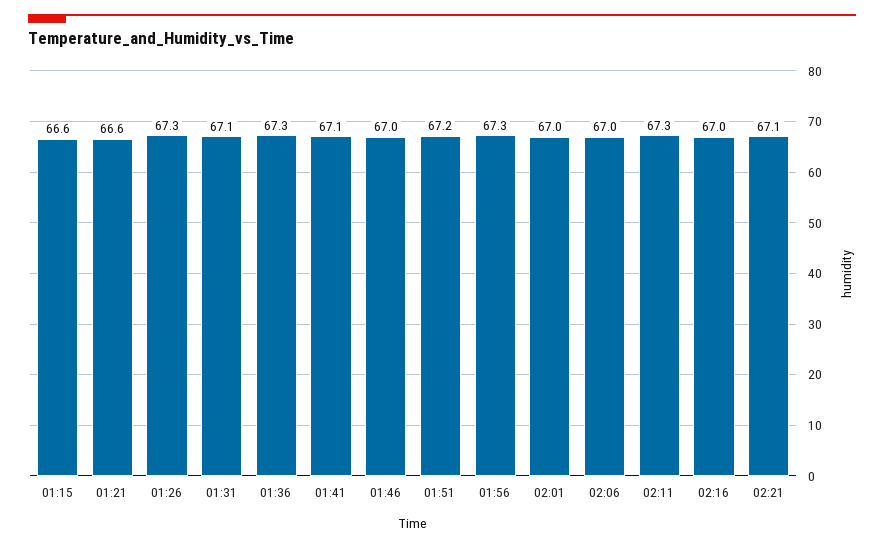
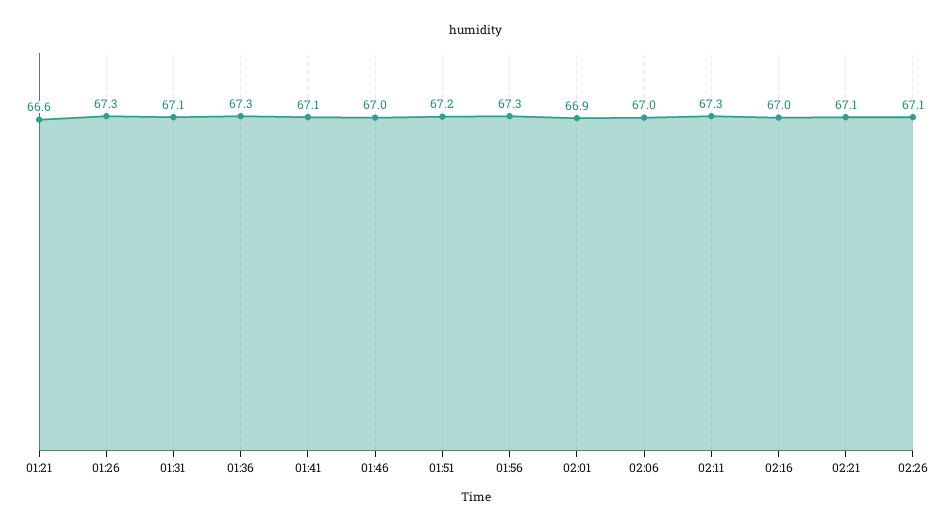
01:15: 66.6 -> none
02:01: 67 -> 66.9
02:26: none -> 67.1

